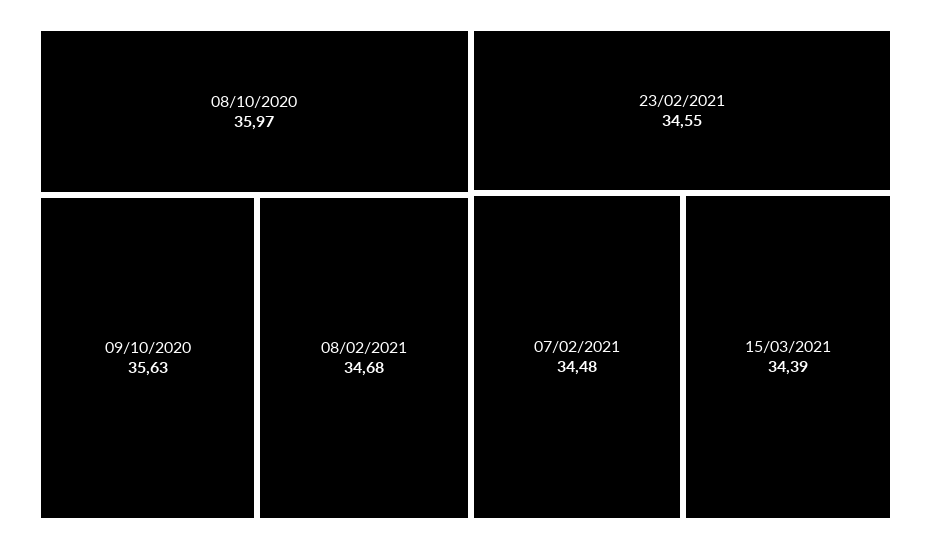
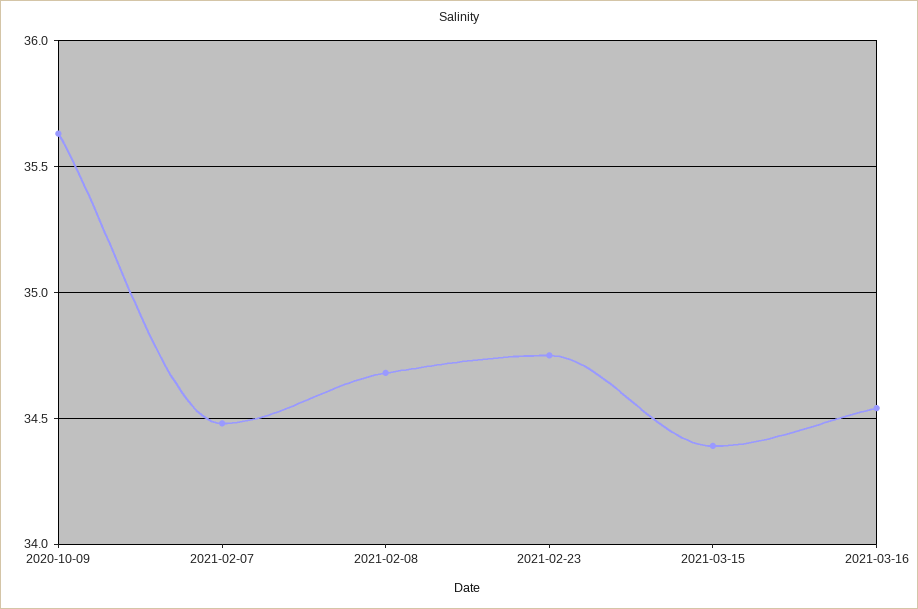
08/10/2020: 35.97 -> none
23/02/2021: 34.55 -> 34.75
2021-03-16: none -> 34.55

